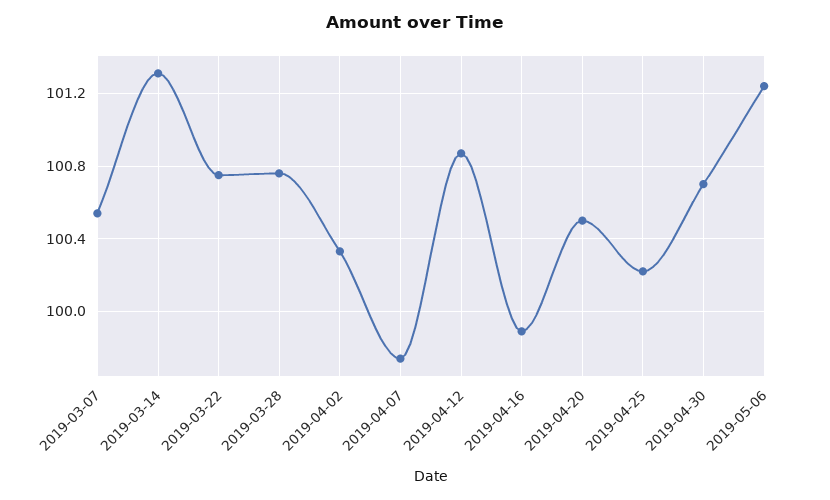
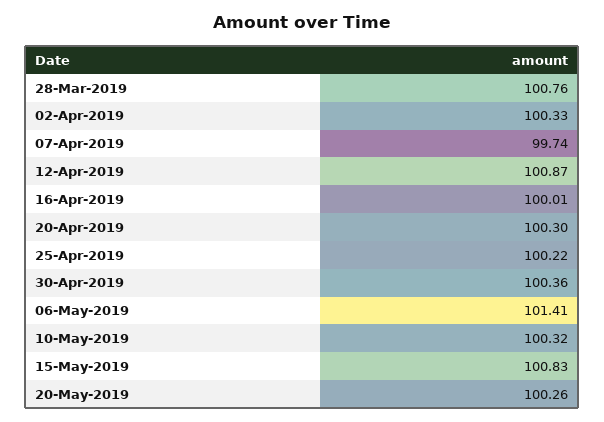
2019-03-07: 100.55 -> none
2019-03-14: 101.3 -> none
2019-03-22: 100.75 -> none
2019-04-16: 99.9 -> 100.01
2019-04-20: 100.5 -> 100.3
2019-04-30: 100.7 -> 100.36
2019-05-06: 101.25 -> 101.41
10-May-2019: none -> 100.32
15-May-2019: none -> 100.83
20-May-2019: none -> 100.26

